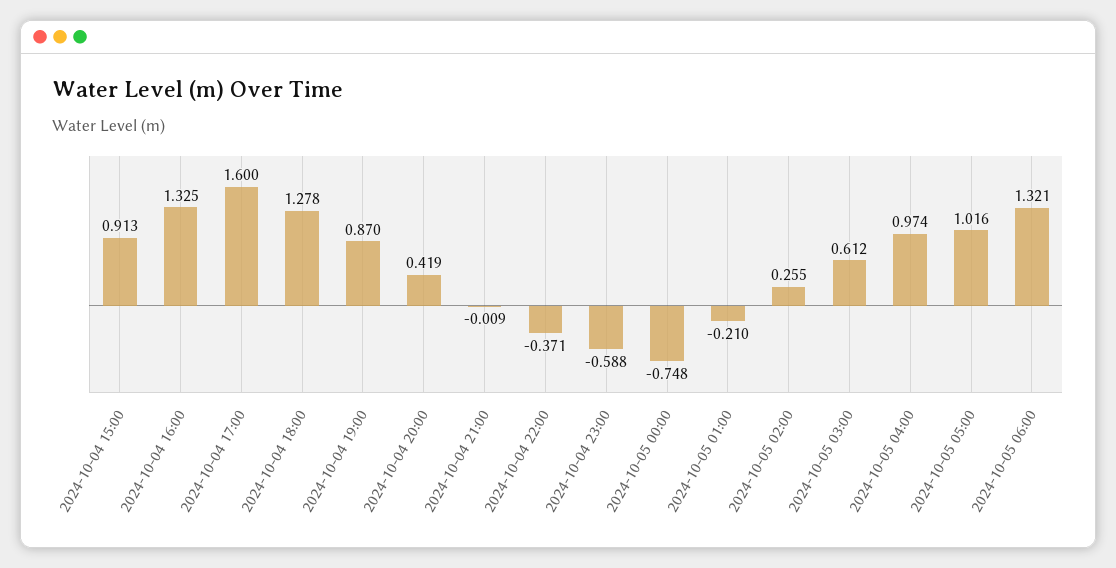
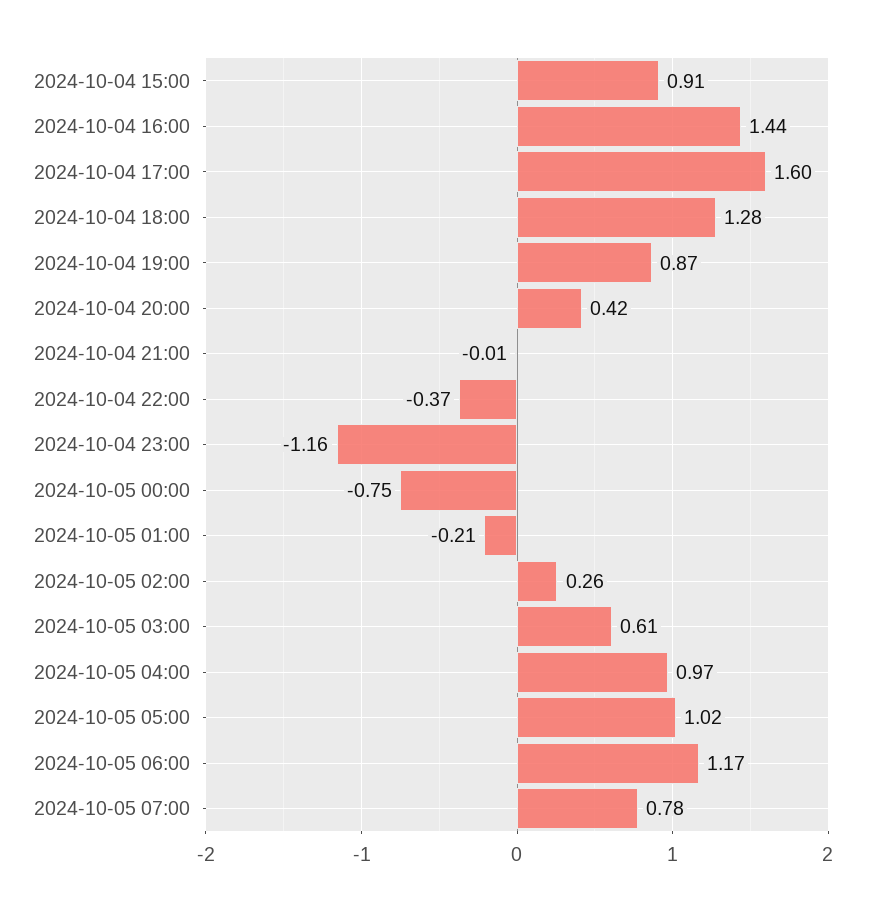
2024-10-04 16:00: 1.325 -> 1.44
2024-10-04 23:00: -0.588 -> -1.16
2024-10-05 06:00: 1.321 -> 1.17
2024-10-05 07:00: none -> 0.78

